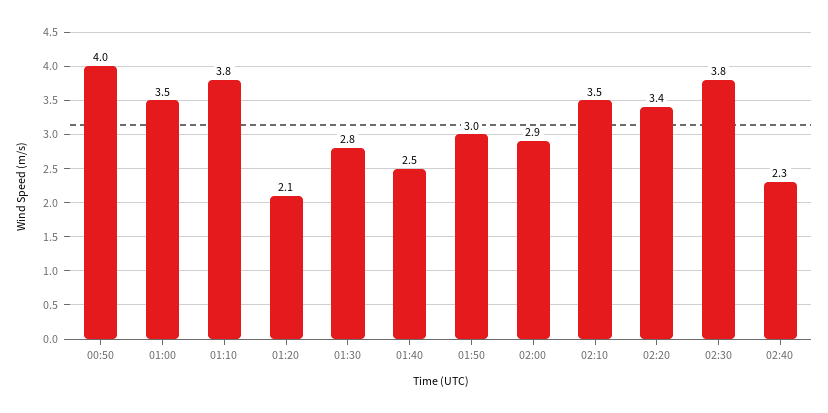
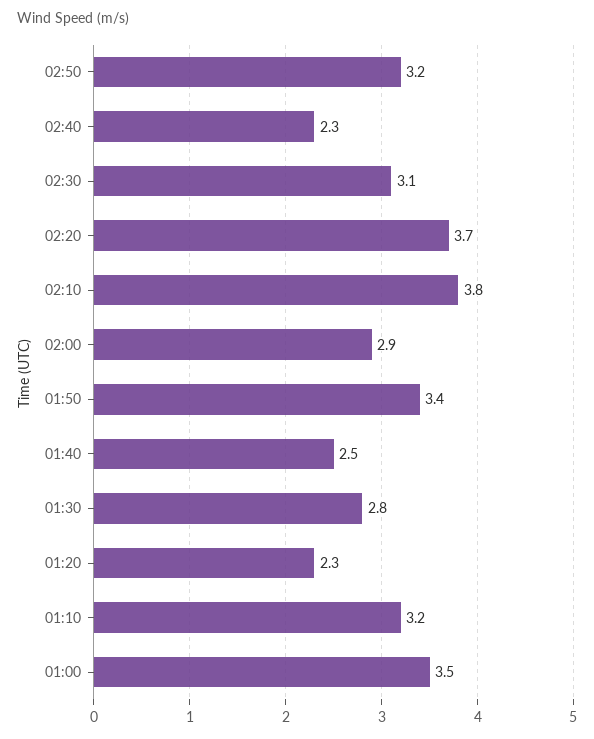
00:50: 4 -> none
01:10: 3.8 -> 3.2
01:20: 2.1 -> 2.3
01:50: 3 -> 3.4
02:10: 3.5 -> 3.8
02:20: 3.4 -> 3.7
02:30: 3.8 -> 3.1
02:50: none -> 3.2

